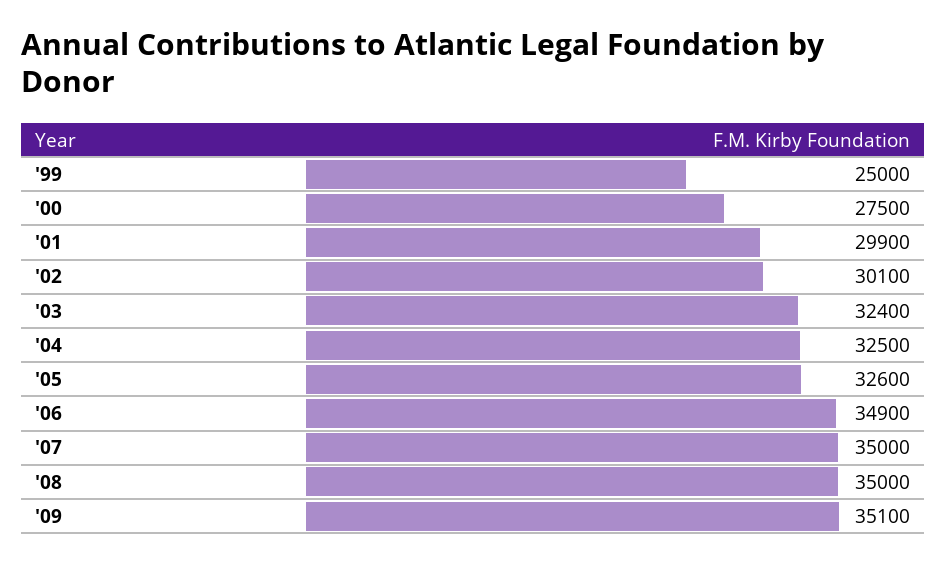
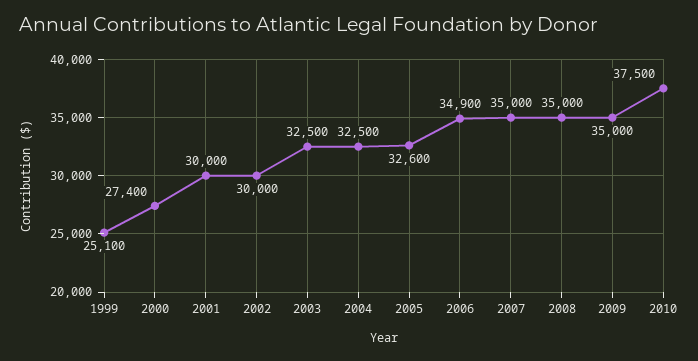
'99: 25000 -> 25100
'00: 27500 -> 27400
'01: 29900 -> 30000
'02: 30100 -> 30000
'03: 32400 -> 32500
'09: 35100 -> 35000
2010: none -> 37500

